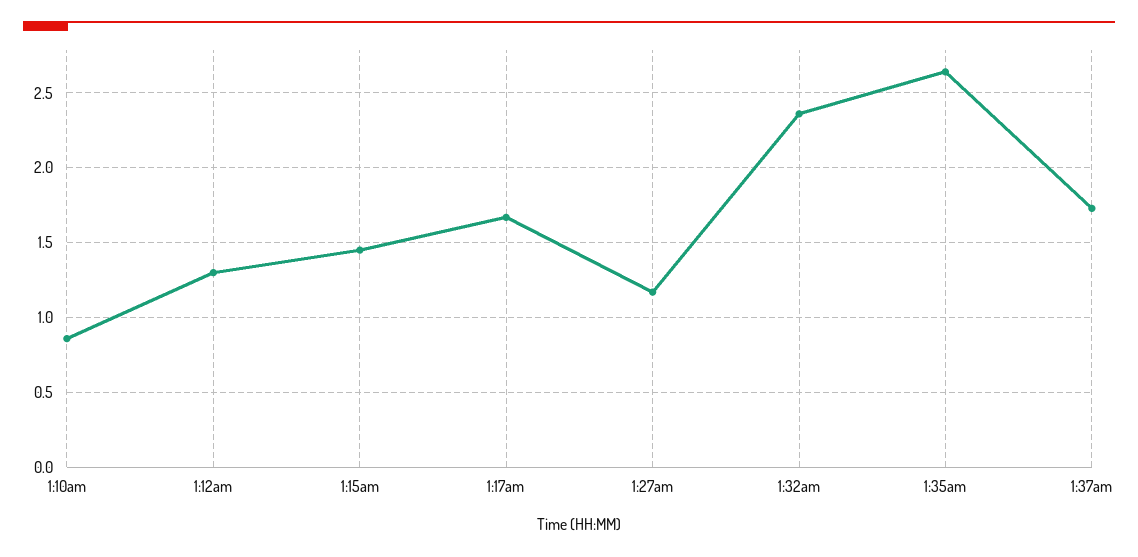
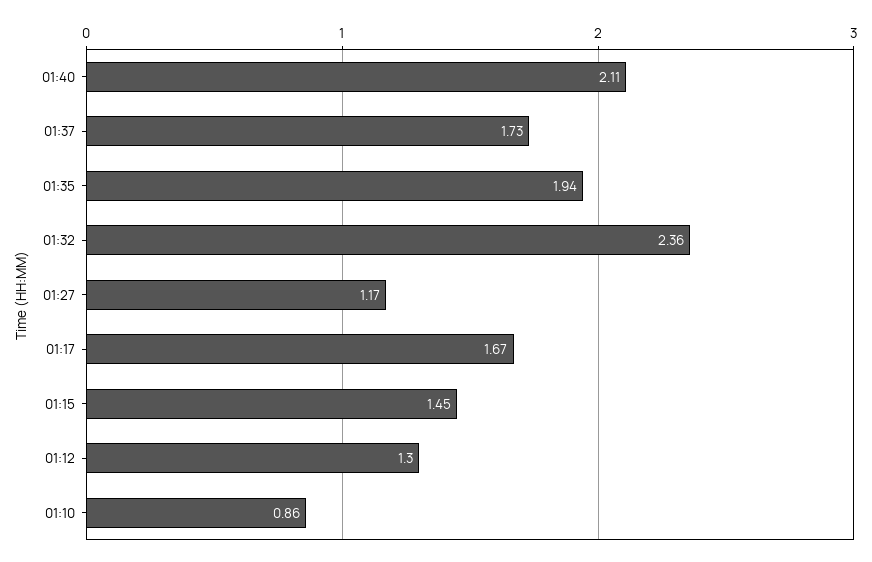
1:35am: 2.65 -> 1.94
01:40: none -> 2.11

